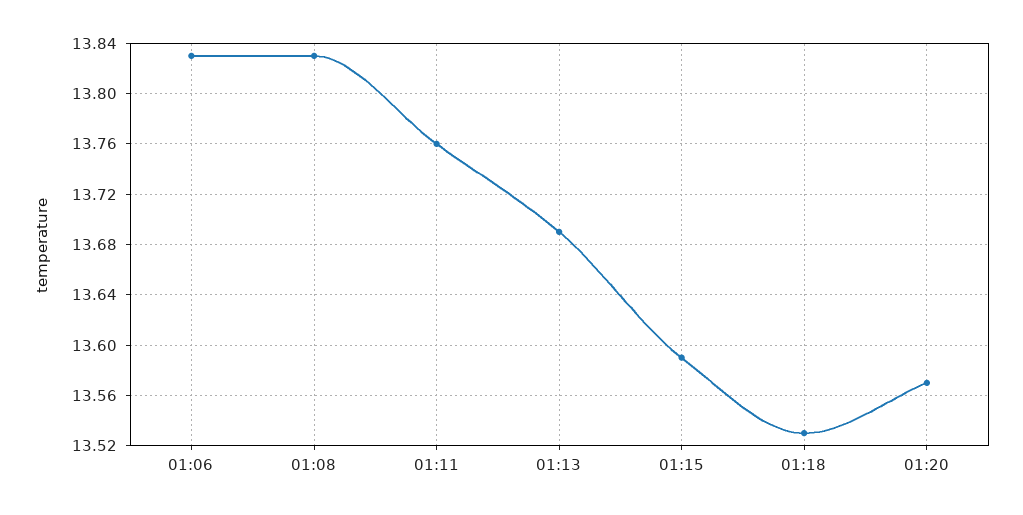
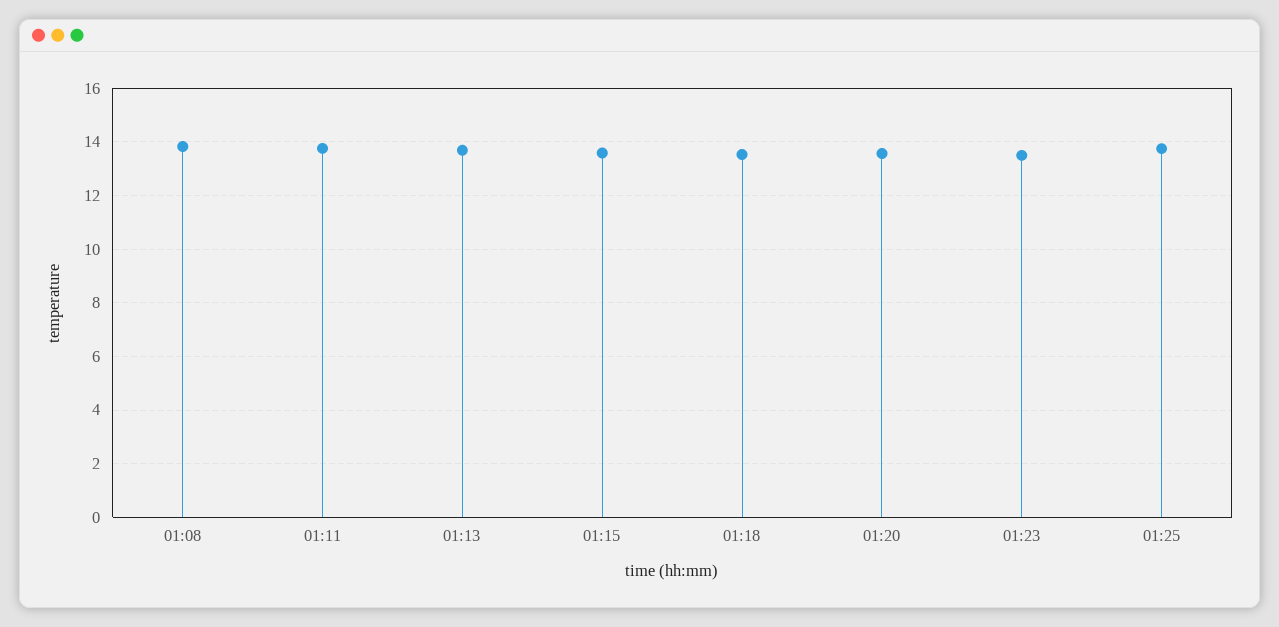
01:06: 13.83 -> none
01:23: none -> 13.5
01:25: none -> 13.75

